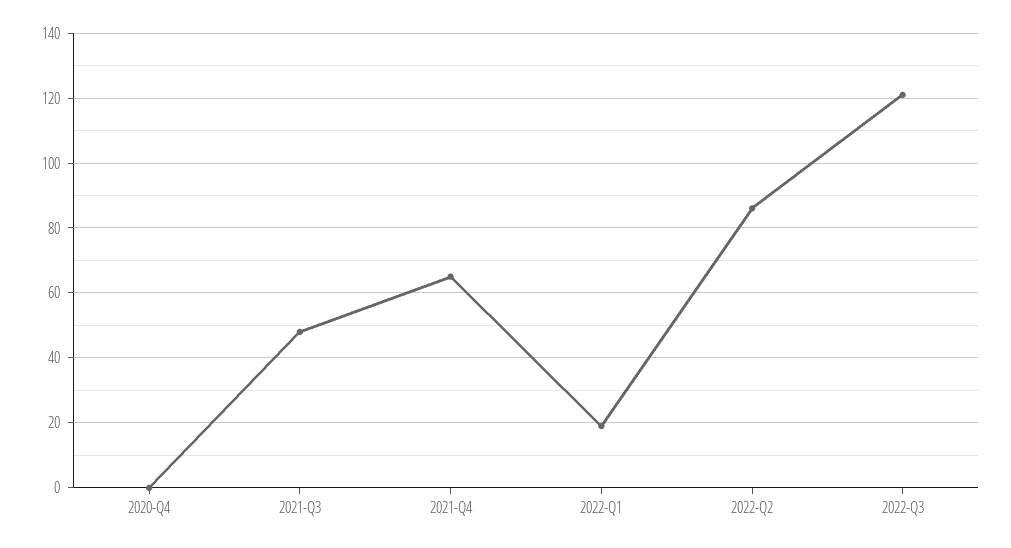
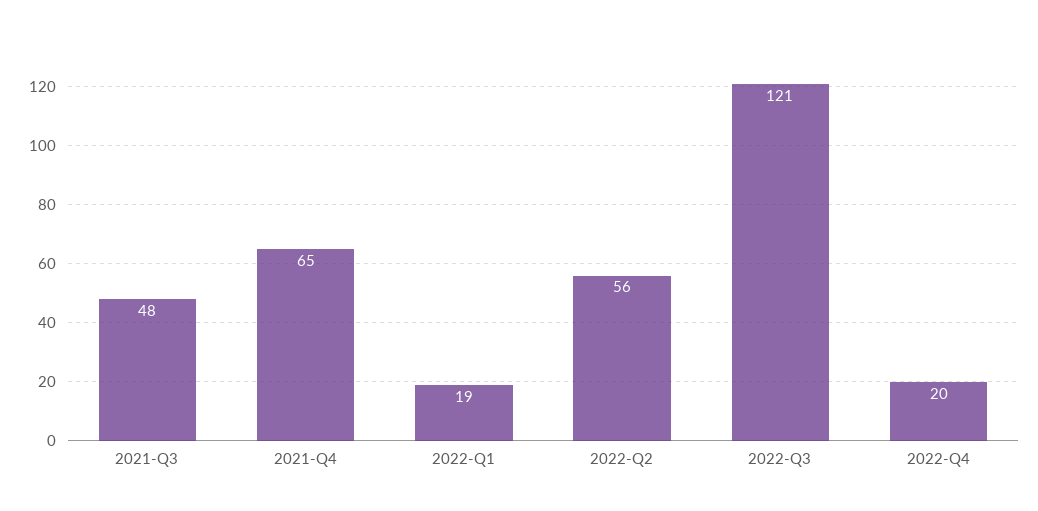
2020-Q4: 0 -> none
2022-Q2: 85 -> 56
2022-Q4: none -> 20

